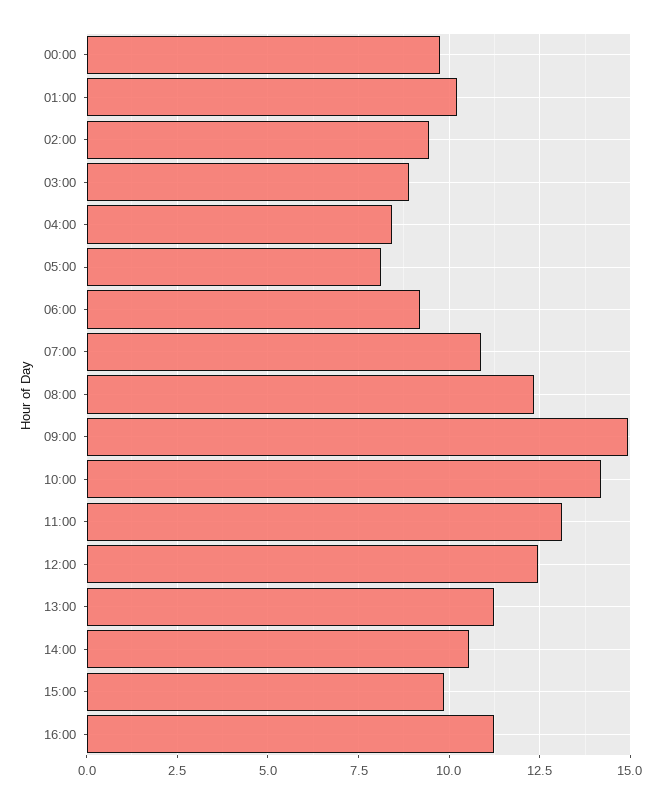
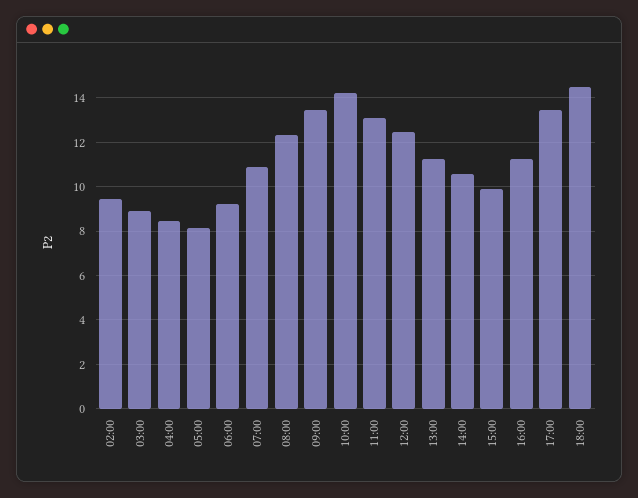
00:00: 9.75 -> none
01:00: 10.25 -> none
09:00: 15 -> 13.5
17:00: none -> 13.5
18:00: none -> 14.5

